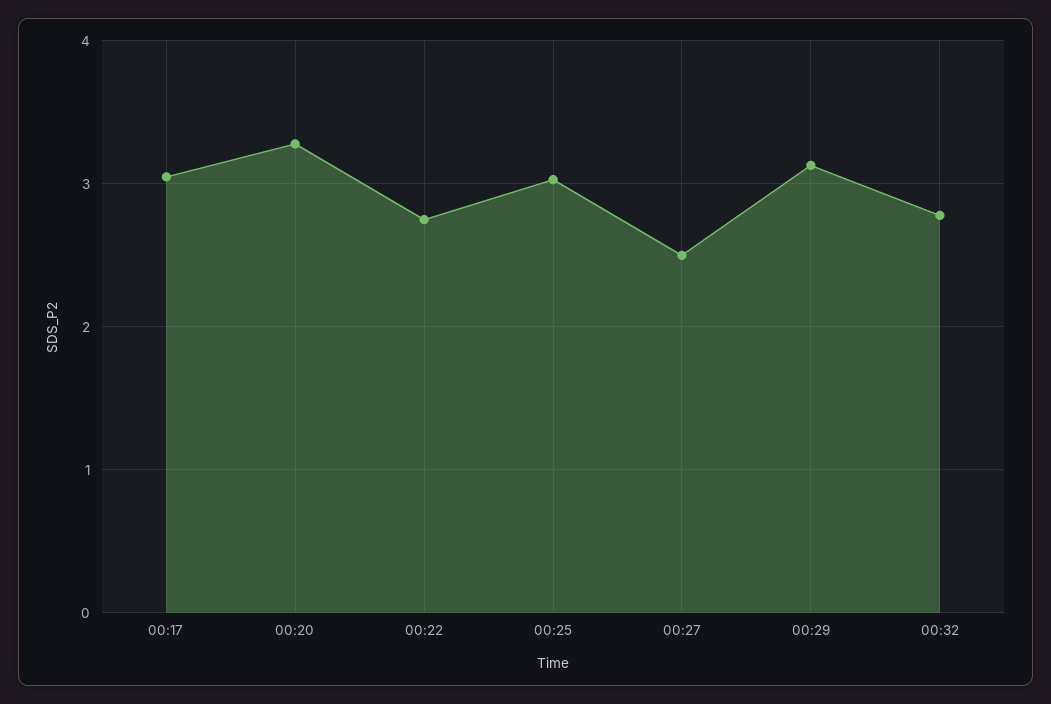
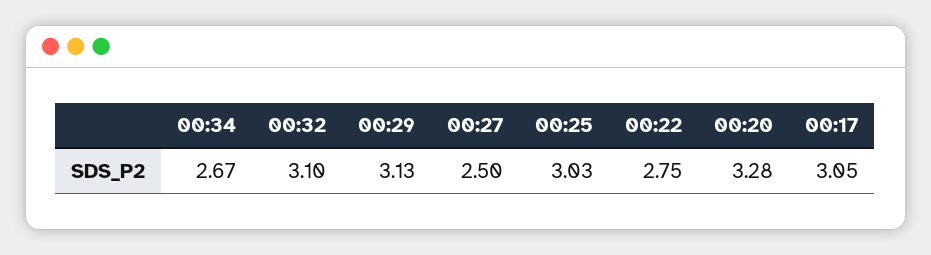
00:32: 2.8 -> 3.1
00:34: none -> 2.67

